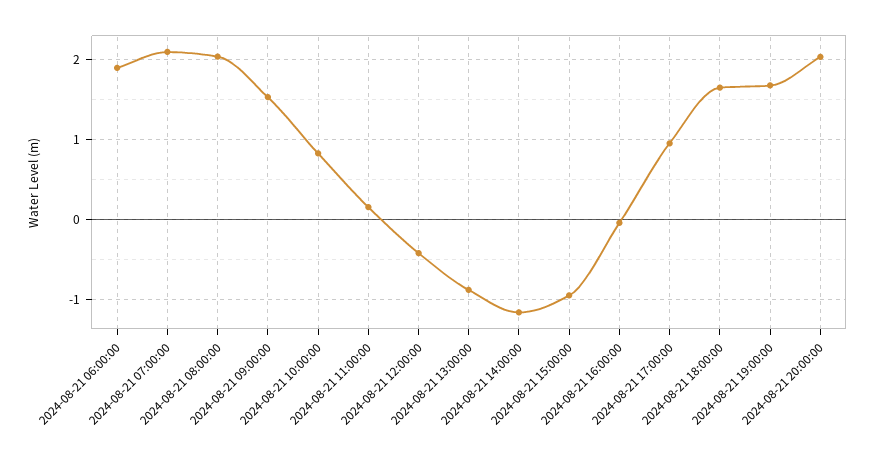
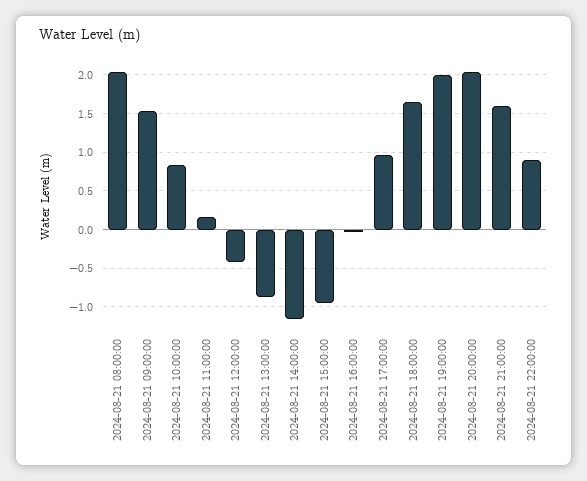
2024-08-21 06:00:00: 1.9 -> none
2024-08-21 07:00:00: 2.1 -> none
2024-08-21 19:00:00: 1.7 -> 2
2024-08-21 21:00:00: none -> 1.6
2024-08-21 22:00:00: none -> 0.9

